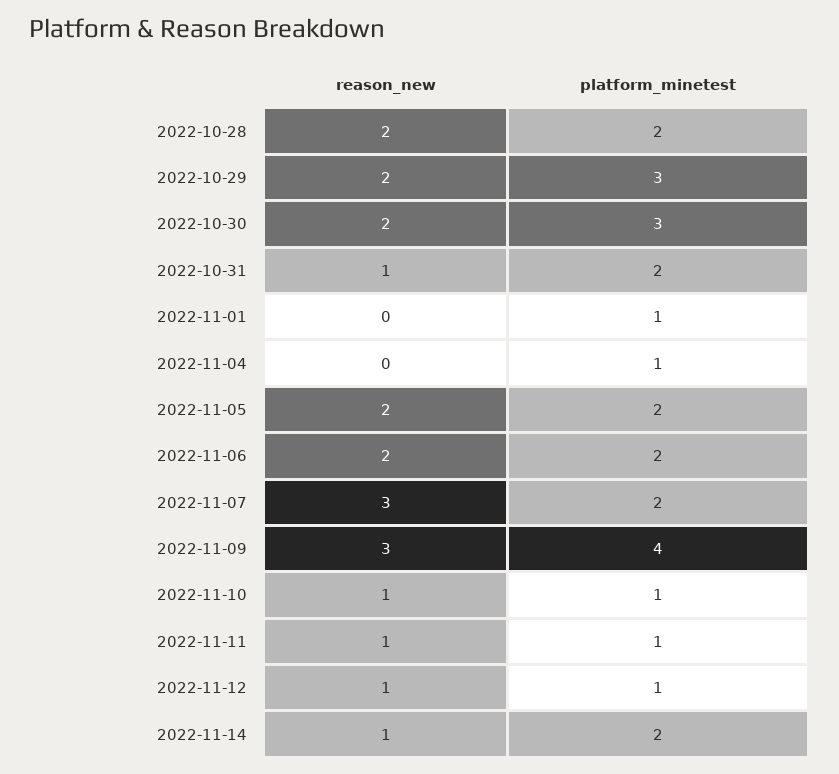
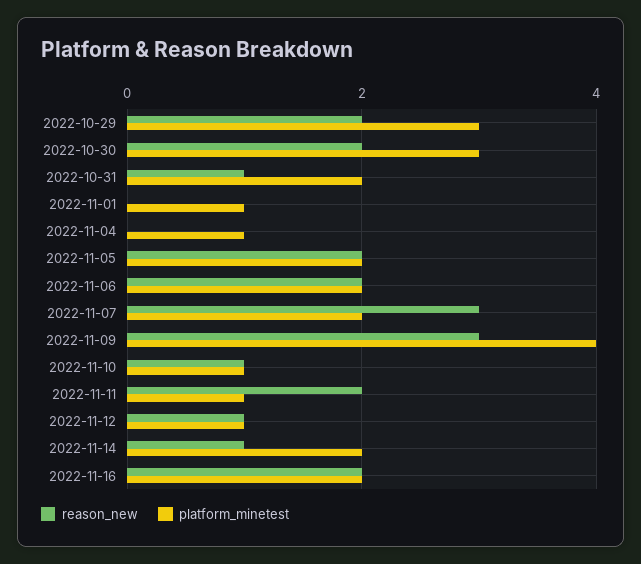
reason_new, 2022-10-28: 2 -> none
platform_minetest, 2022-10-28: 2 -> none
reason_new, 2022-11-11: 1 -> 2
reason_new, 2022-11-16: none -> 2
platform_minetest, 2022-11-16: none -> 2

